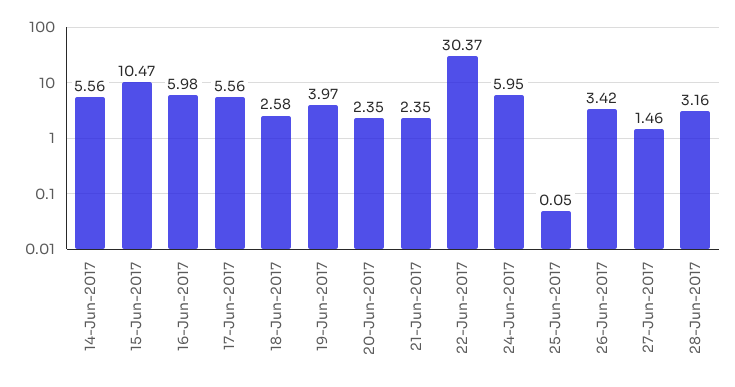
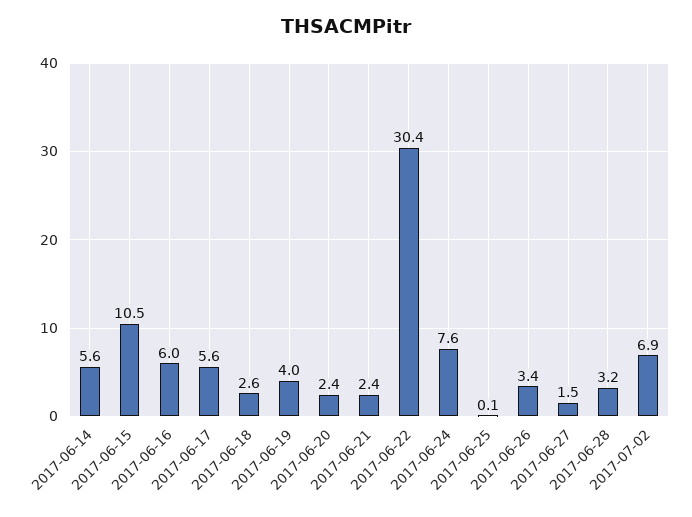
24-Jun-2017: 5.95 -> 7.6
2017-07-02: none -> 6.9

